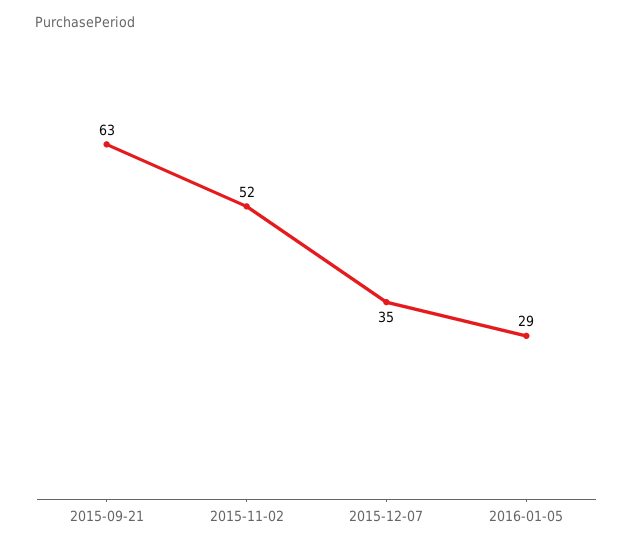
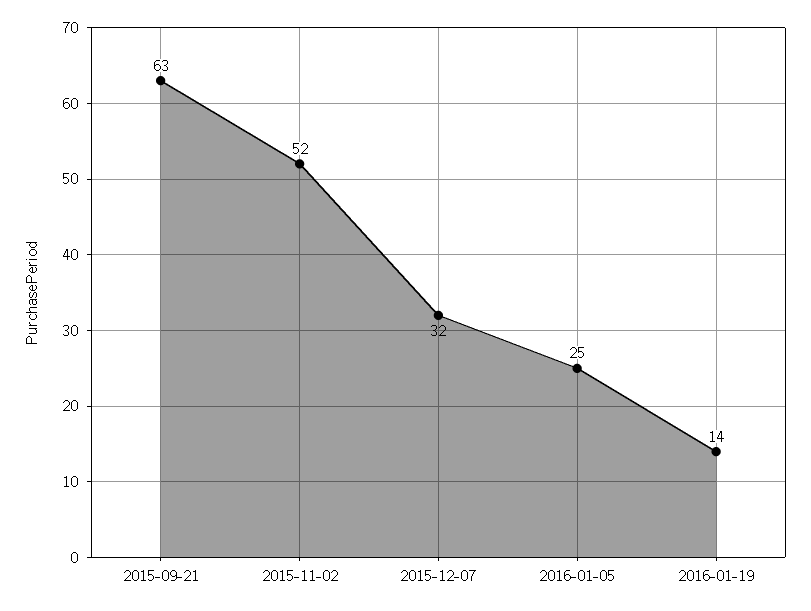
2015-12-07: 35 -> 32
2016-01-05: 29 -> 25
2016-01-19: none -> 14

